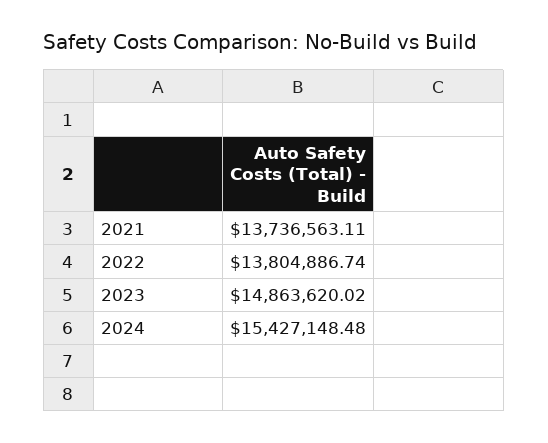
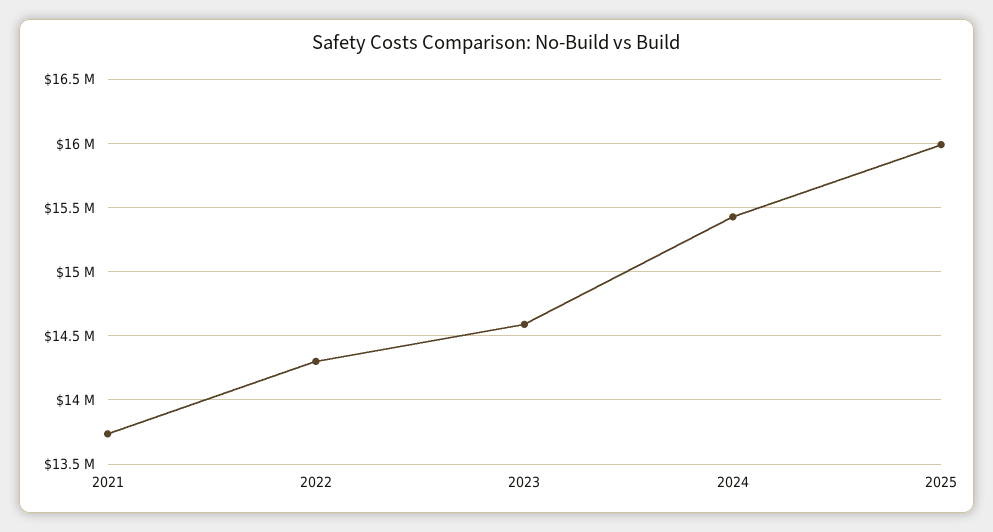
2022: 13804886.74 -> 14300000
2023: 14863620.02 -> 14600000
2025: none -> 16000000

